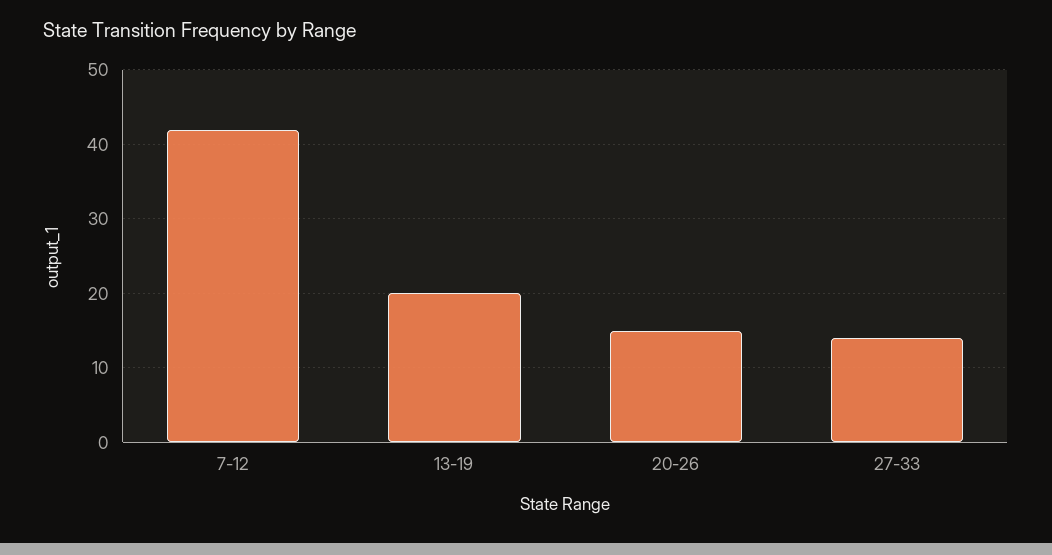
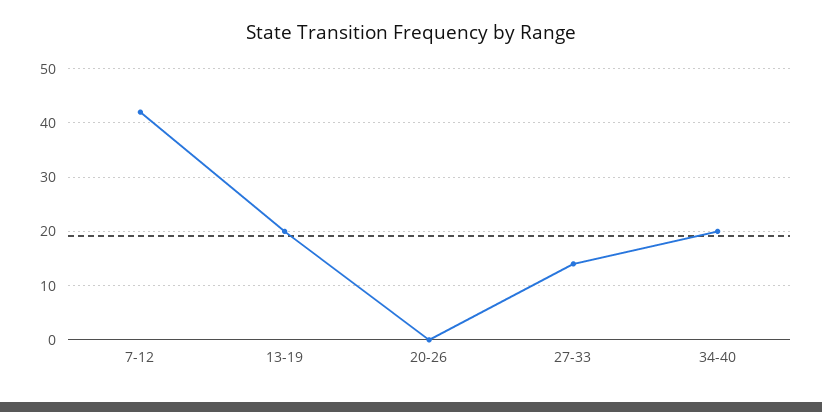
20-26: 15 -> 0
34-40: none -> 20

